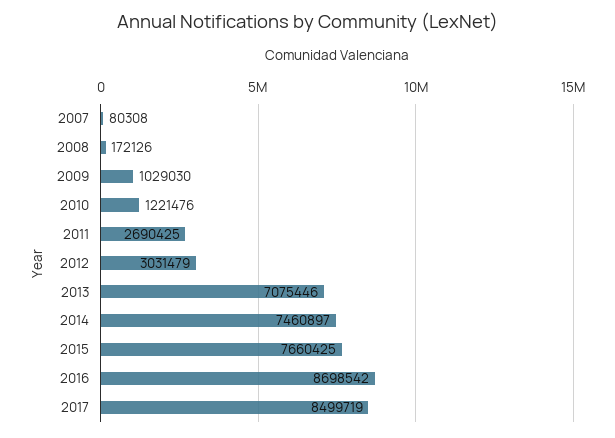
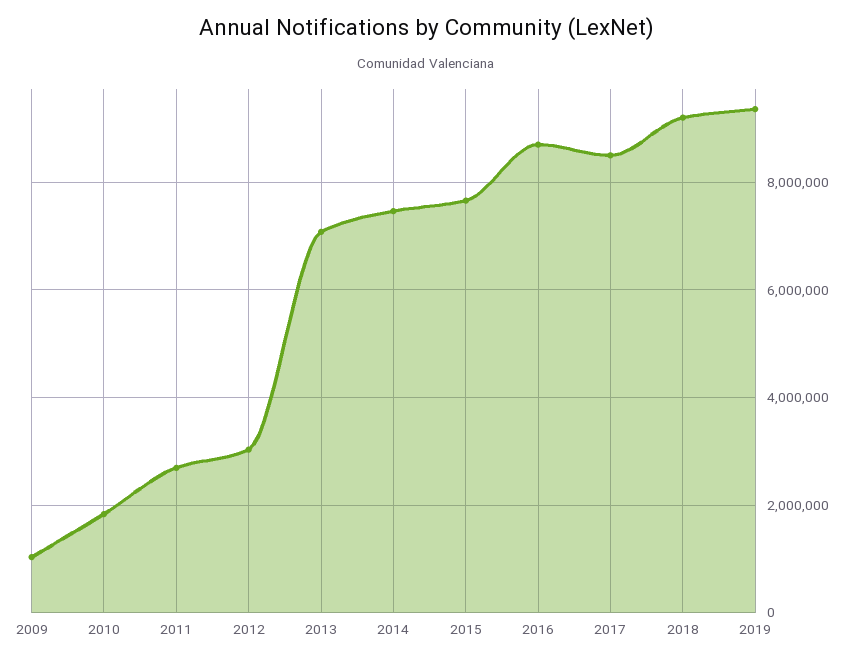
2007: 80308 -> none
2008: 172126 -> none
2010: 1221476 -> 1800000
2018: none -> 9200000
2019: none -> 9400000

